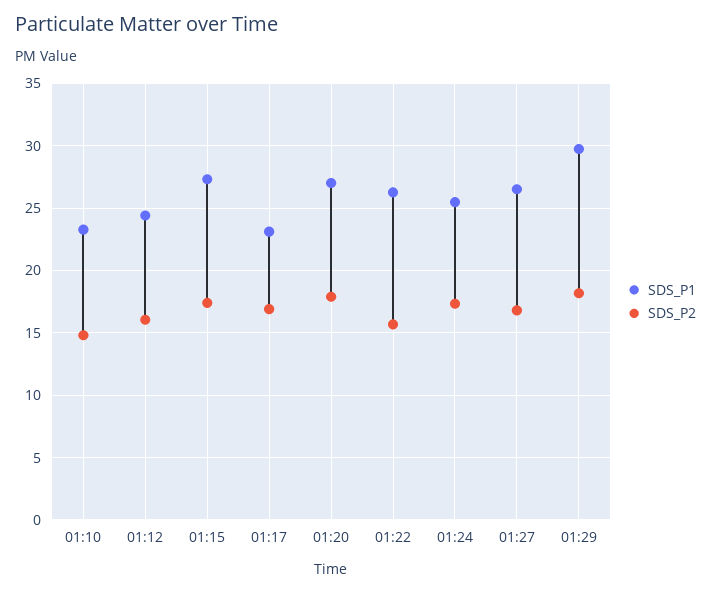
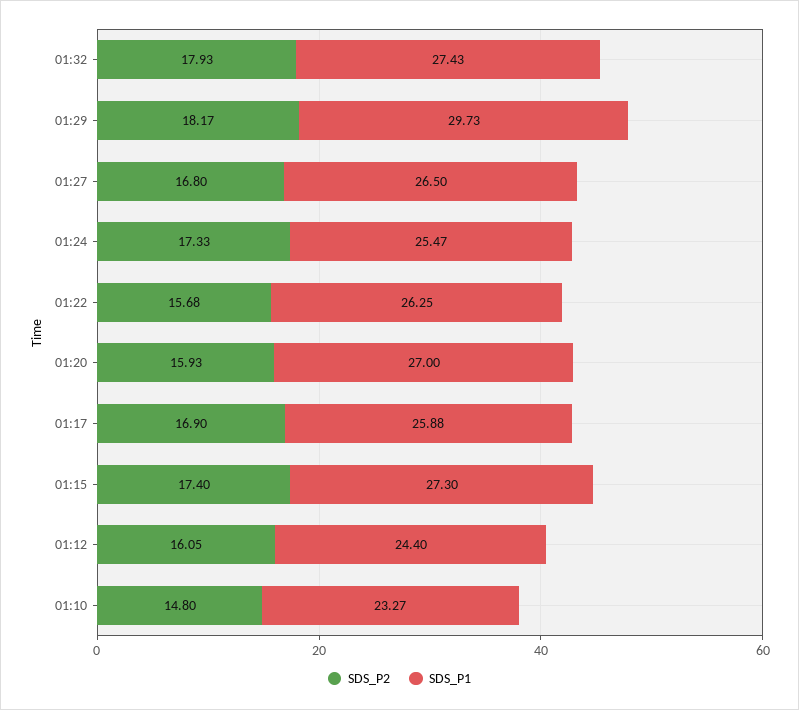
SDS_P1, 01:17: 23 -> 25.88
SDS_P2, 01:20: 18 -> 15.93
SDS_P2, 01:32: none -> 17.93
SDS_P1, 01:32: none -> 27.43

